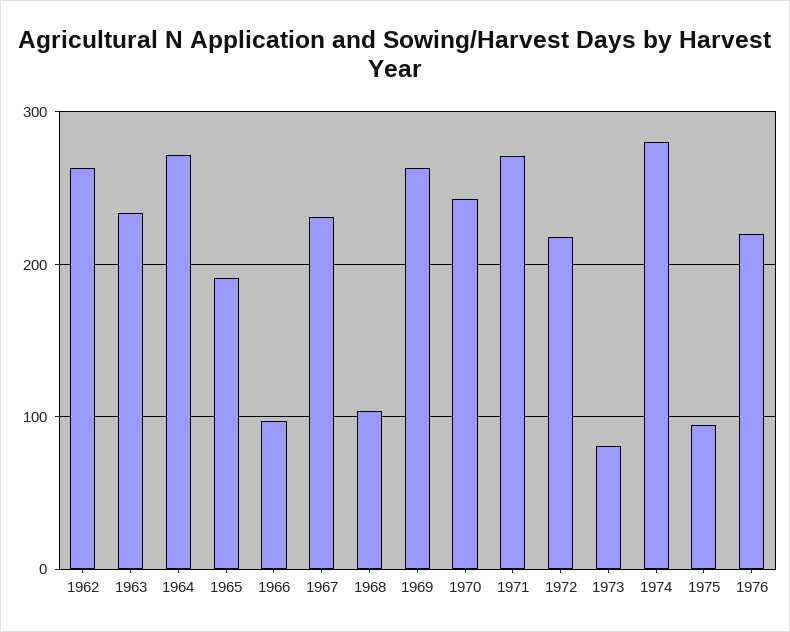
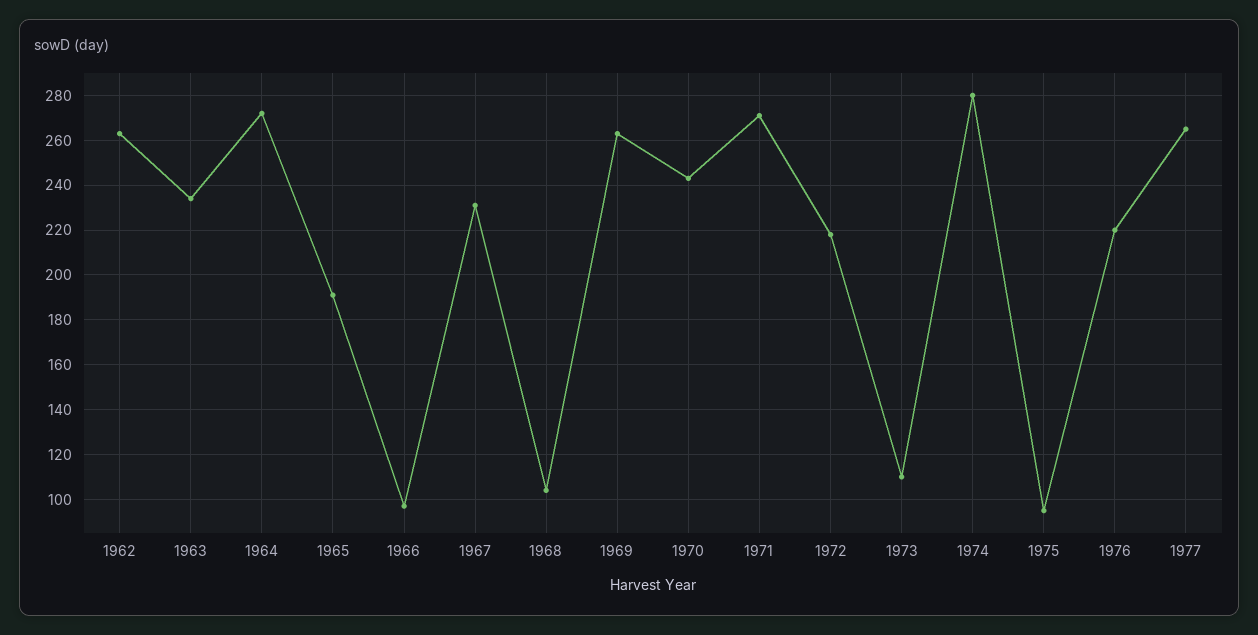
1973: 80 -> 110
1977: none -> 265

